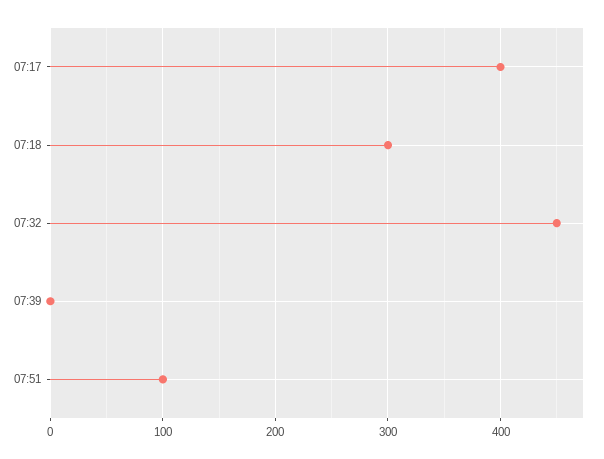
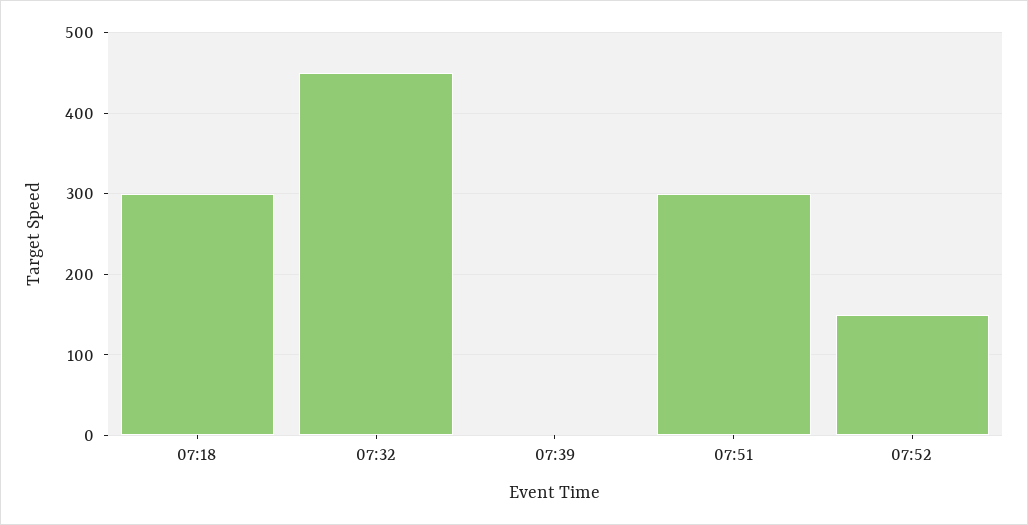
07:17: 400 -> none
07:51: 100 -> 300
07:52: none -> 150

